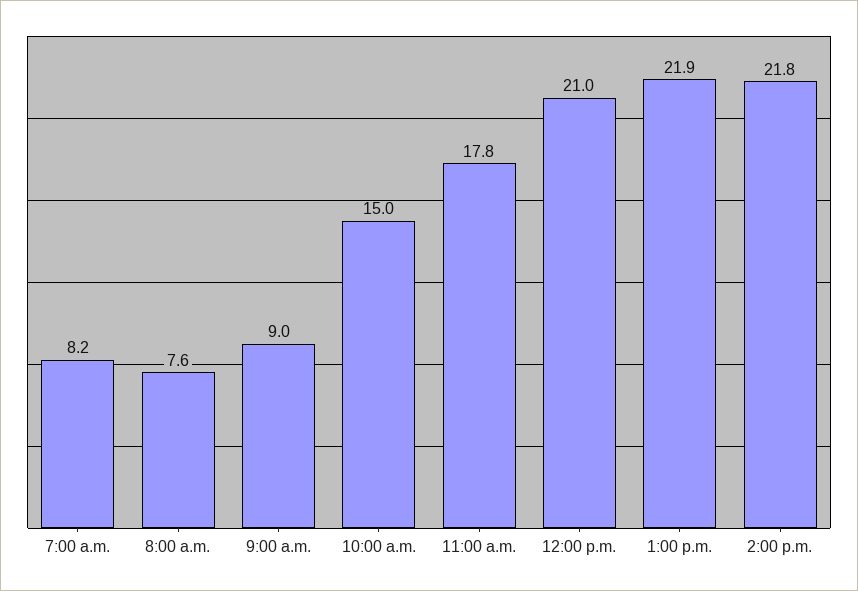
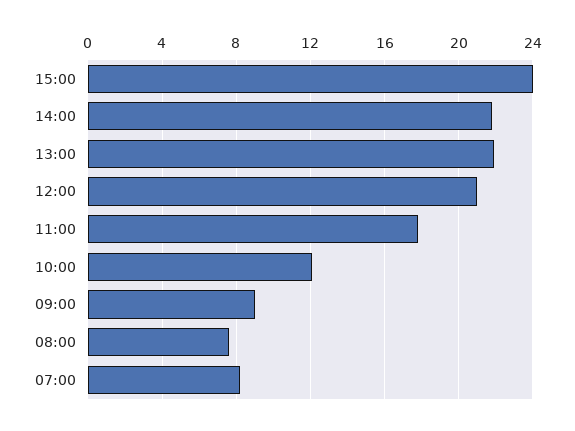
10:00 a.m.: 15 -> 12
15:00: none -> 24

